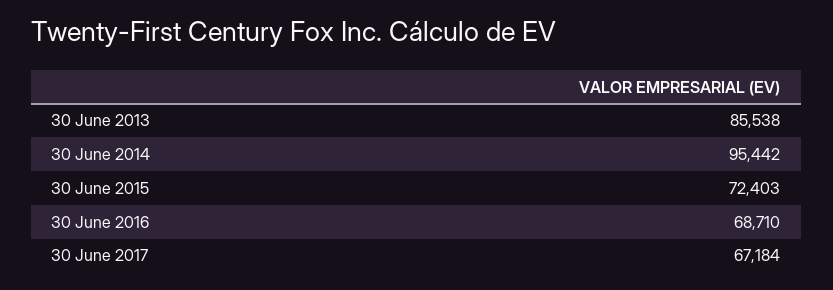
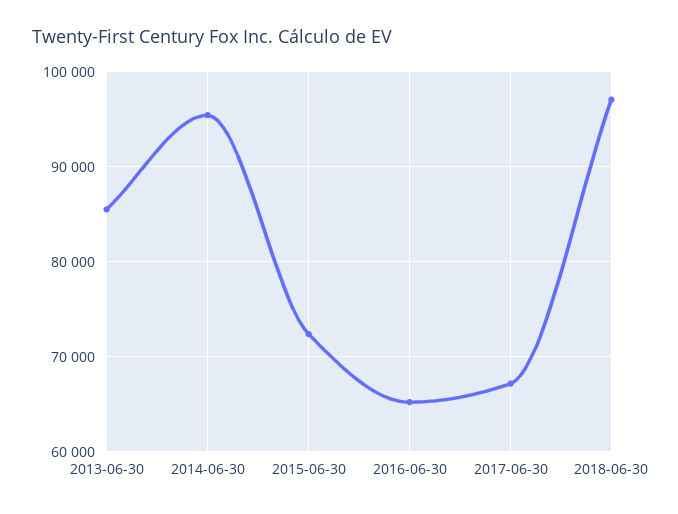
30 June 2016: 68710 -> 65000
2018-06-30: none -> 97000

